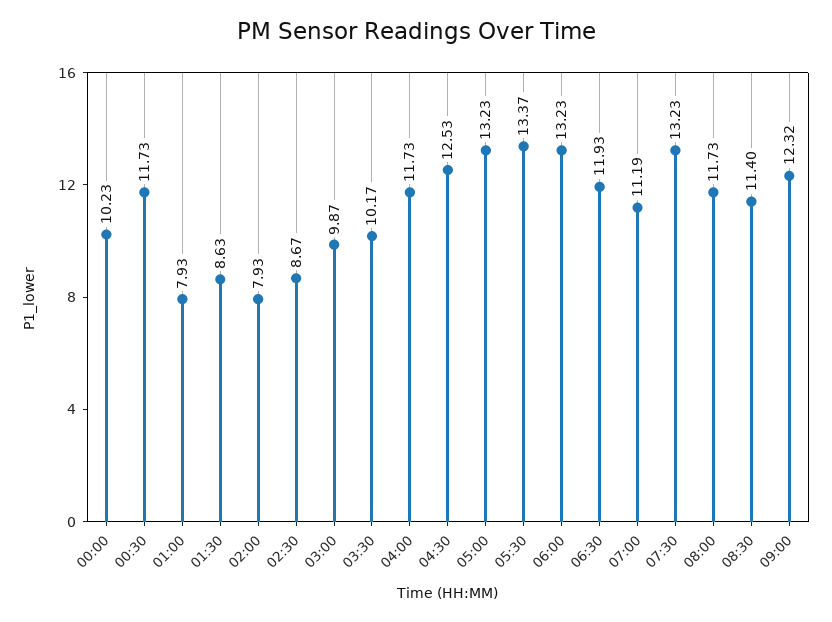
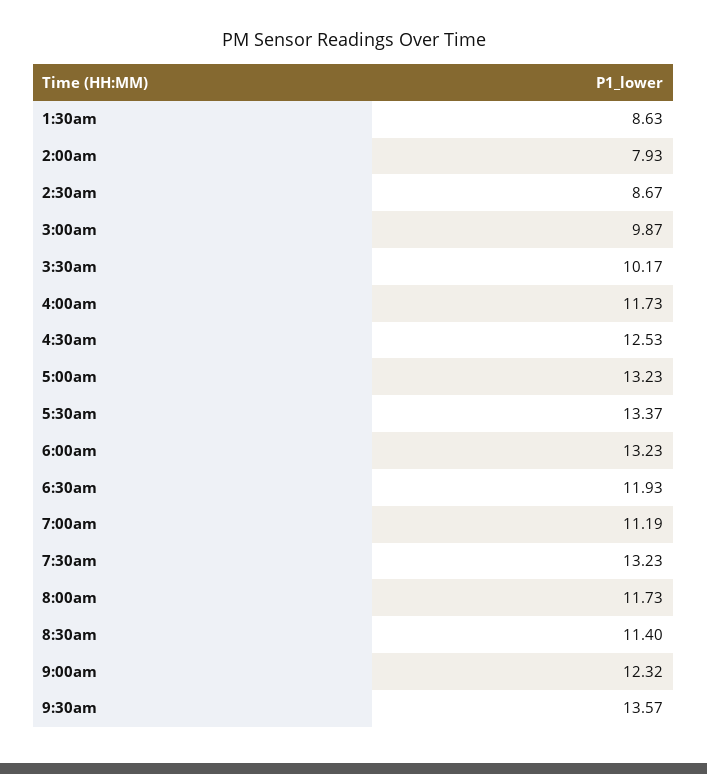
00:00: 10.23 -> none
00:30: 11.73 -> none
01:00: 7.93 -> none
9:30am: none -> 13.57

